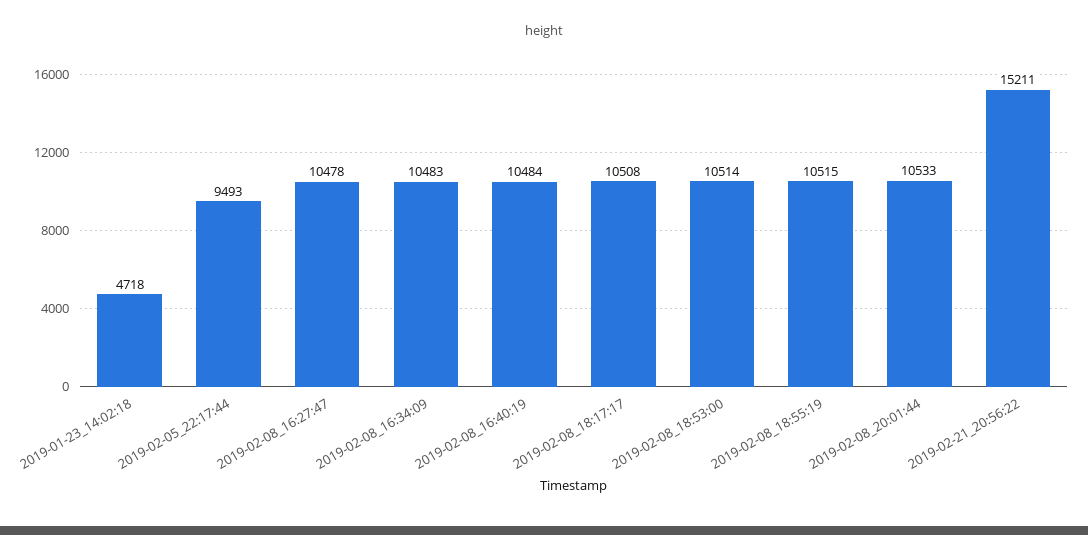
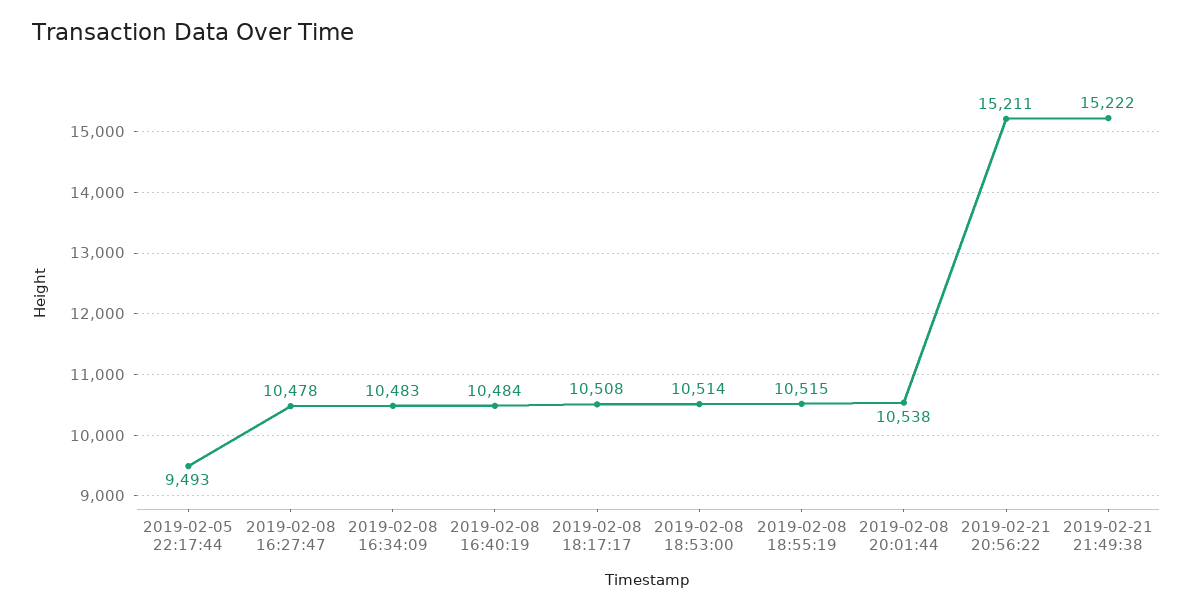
2019-01-23_14:02:18: 4718 -> none
2019-02-08_20:01:44: 10533 -> 10538
2019-02-21 21:49:38: none -> 15222

